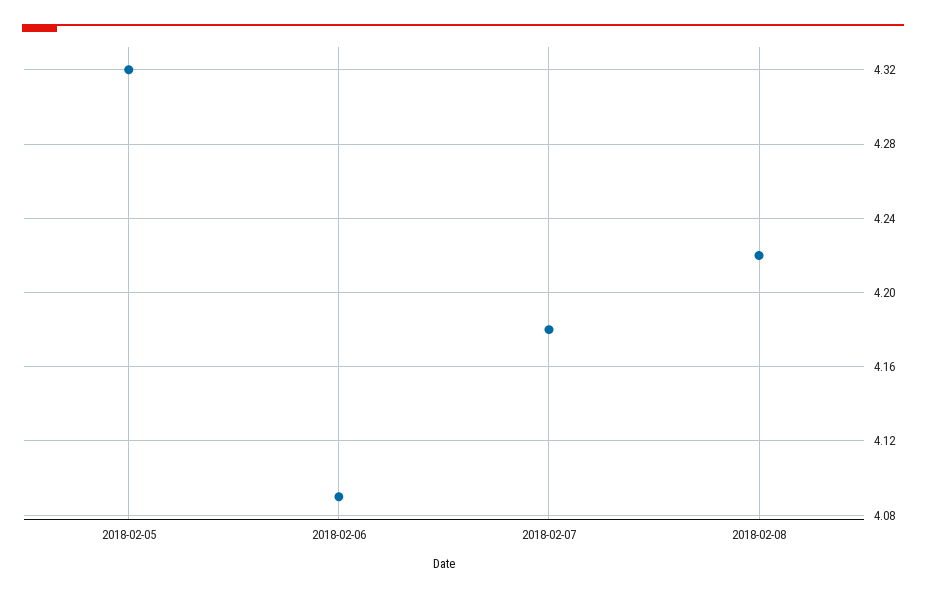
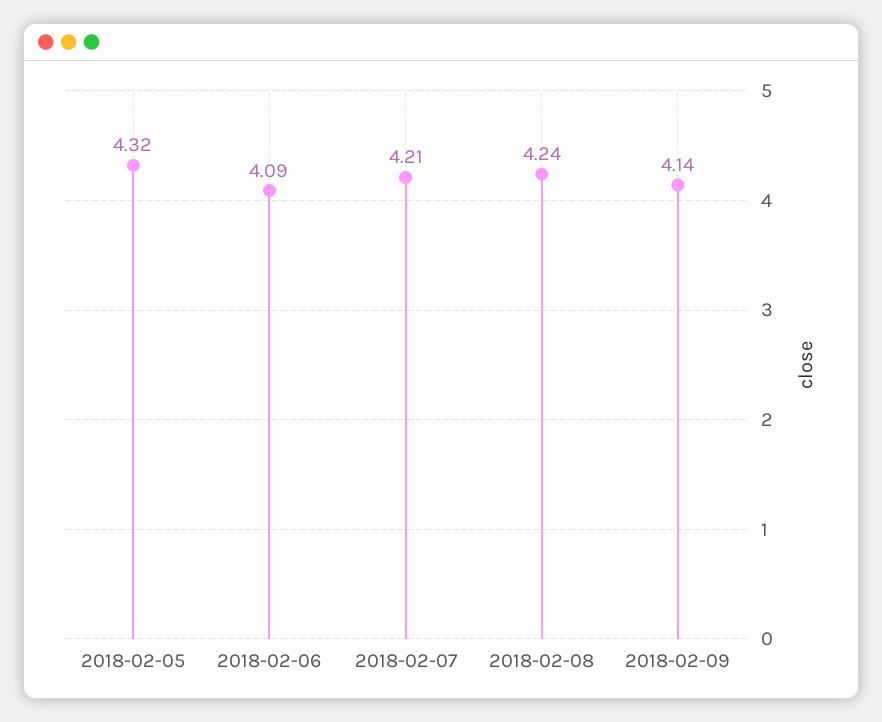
2018-02-07: 4.18 -> 4.21
2018-02-08: 4.22 -> 4.24
2018-02-09: none -> 4.14

